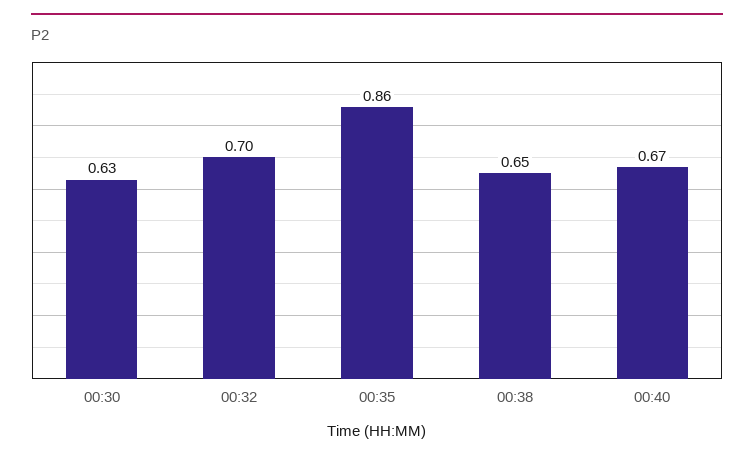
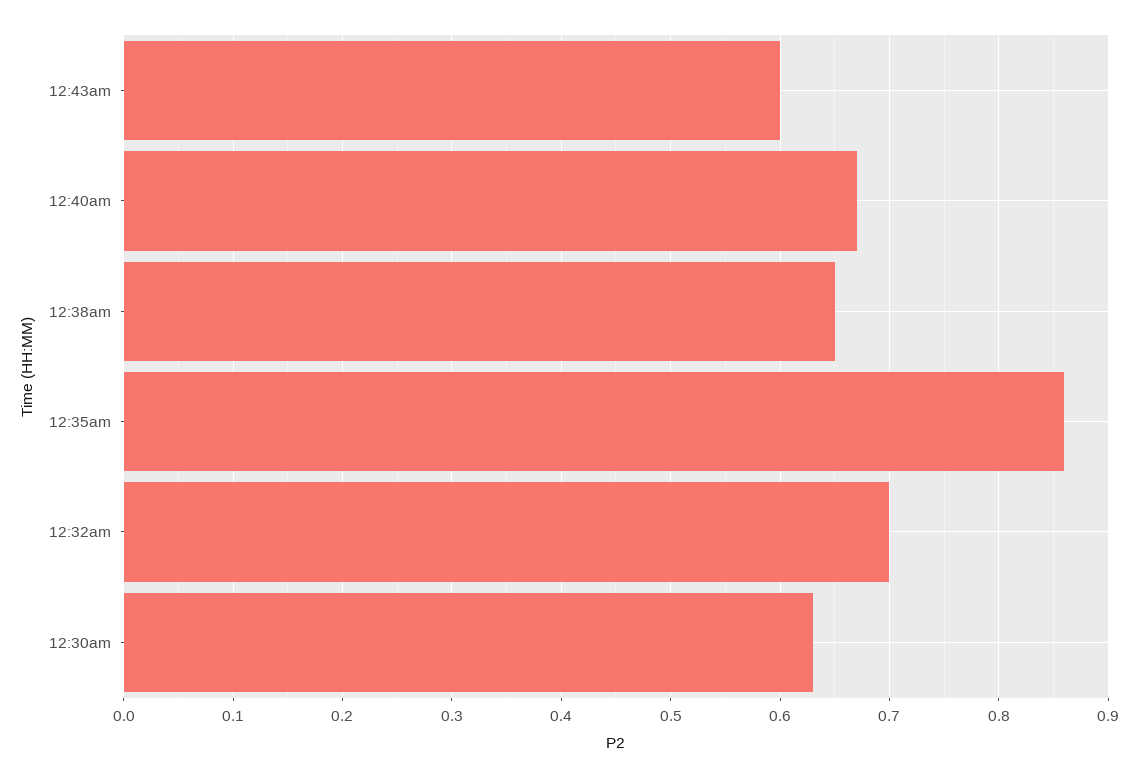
12:43am: none -> 0.6

